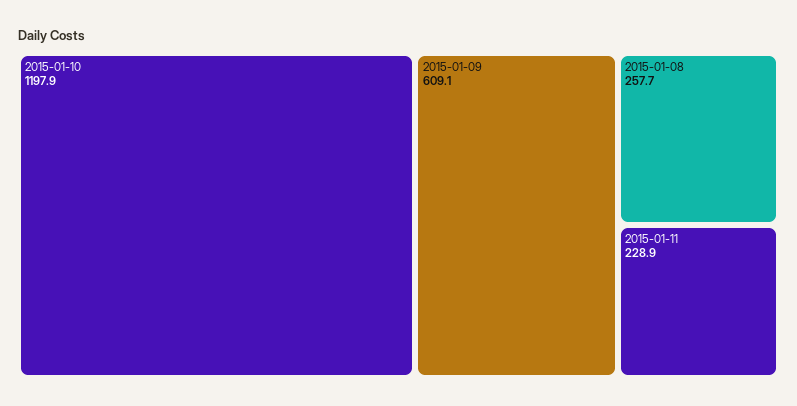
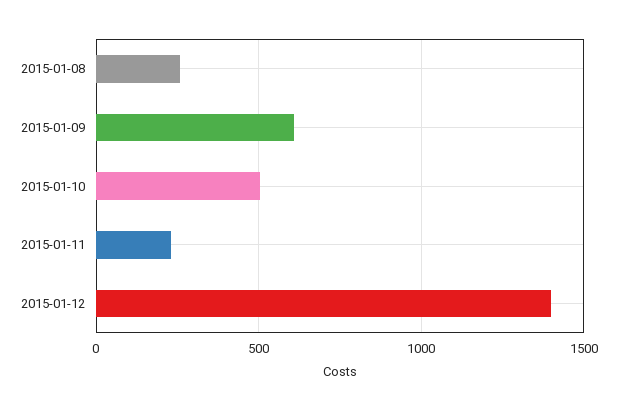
2015-01-10: 1197.9 -> 500
2015-01-12: none -> 1400

